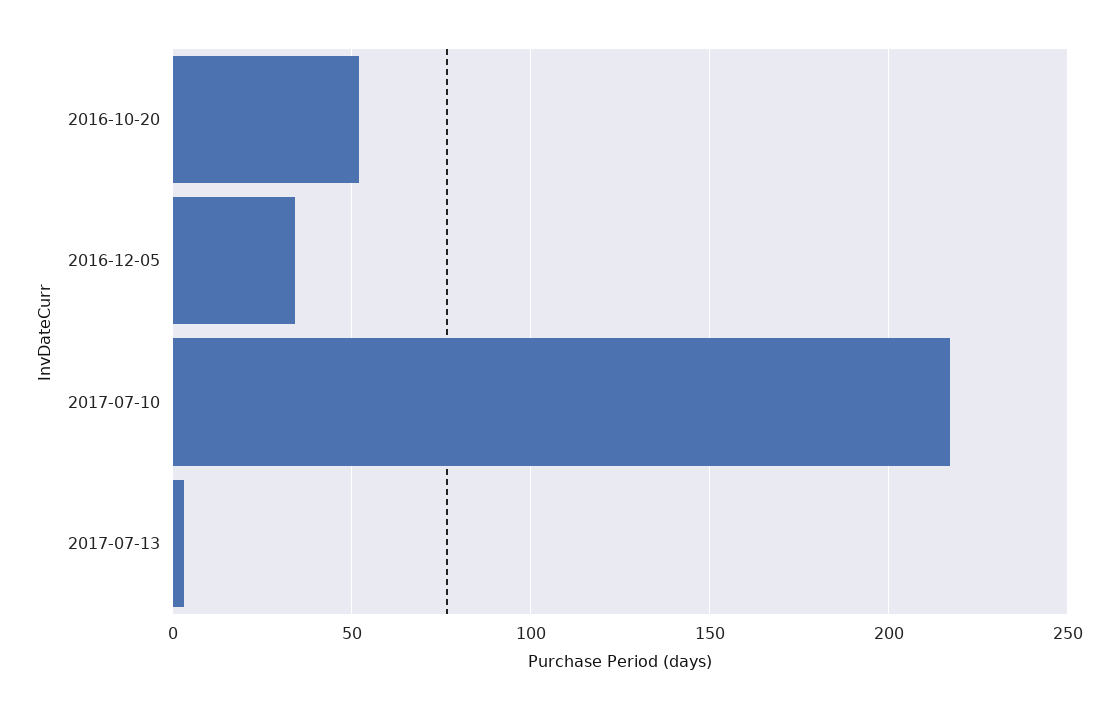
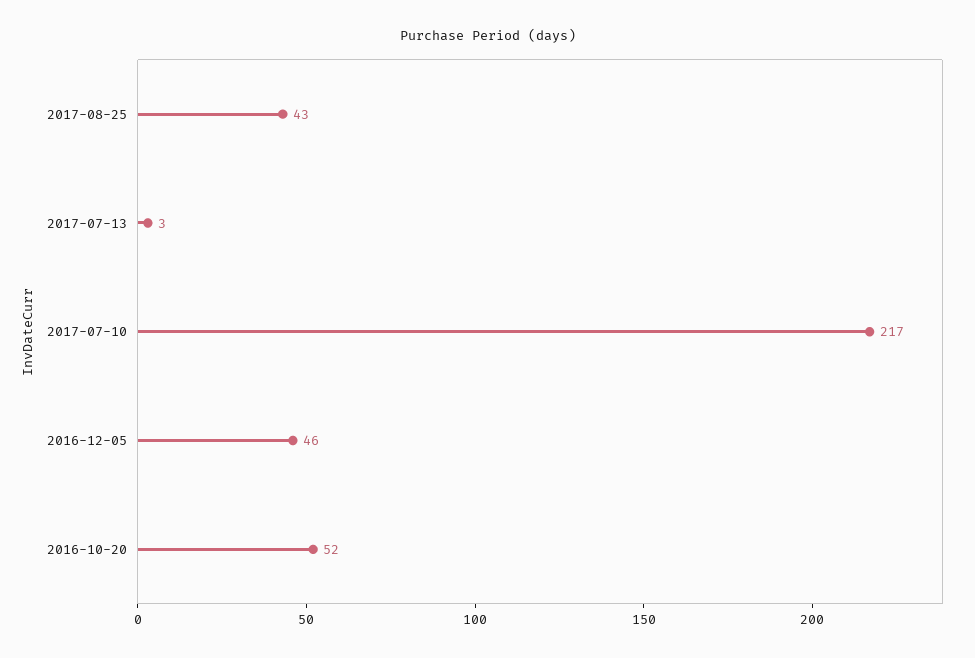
2016-12-05: 35 -> 46
2017-08-25: none -> 43

